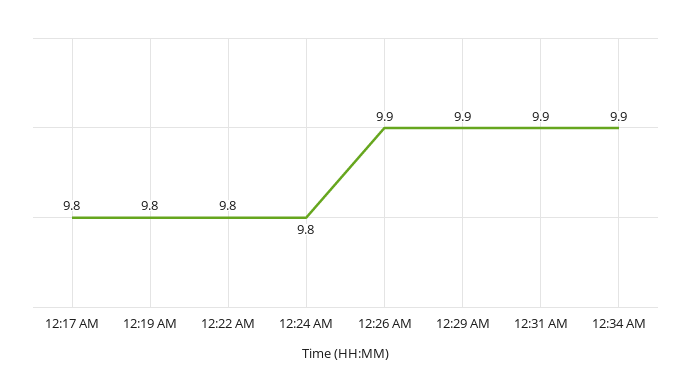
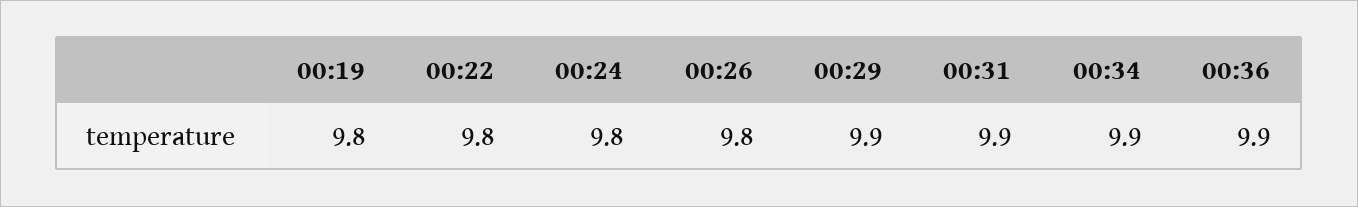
12:17 AM: 9.8 -> none
12:26 AM: 9.9 -> 9.8
00:36: none -> 9.9

